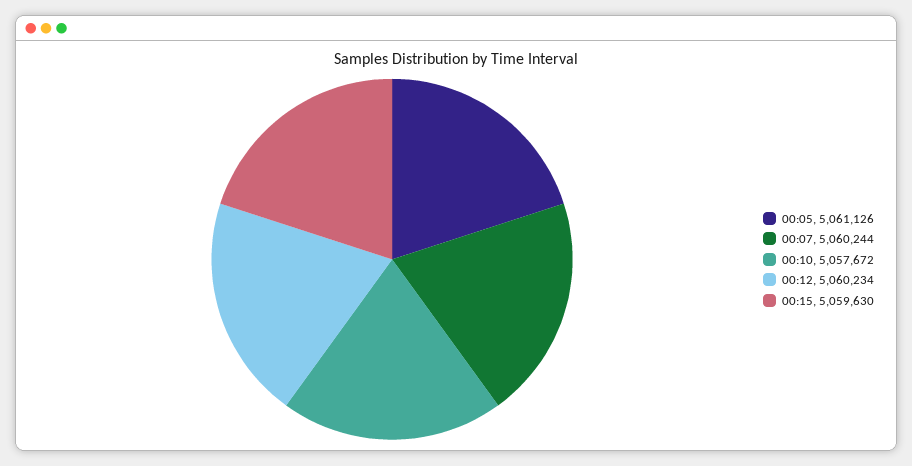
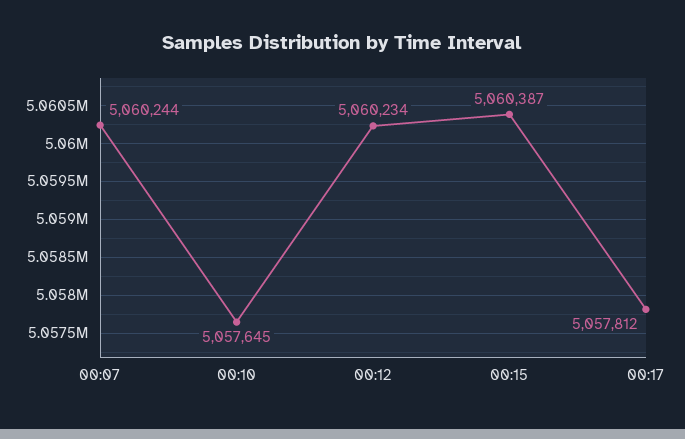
00:05: 5061126 -> none
00:10: 5057672 -> 5057645
00:15: 5059630 -> 5060387
00:17: none -> 5057812

